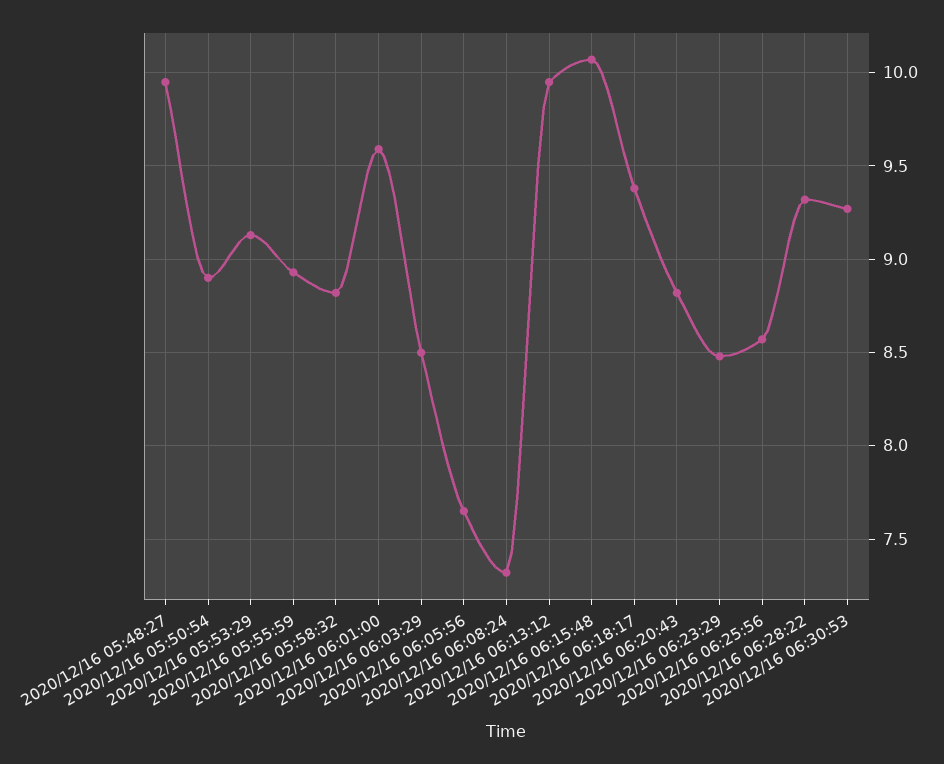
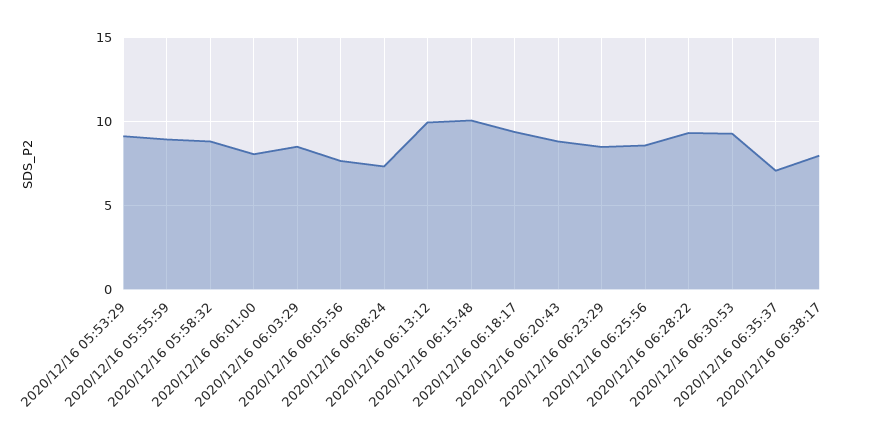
2020/12/16 05:48:27: 9.95 -> none
2020/12/16 05:50:54: 8.9 -> none
2020/12/16 06:01:00: 9.6 -> 8
2020/12/16 06:35:37: none -> 7
2020/12/16 06:38:17: none -> 8

